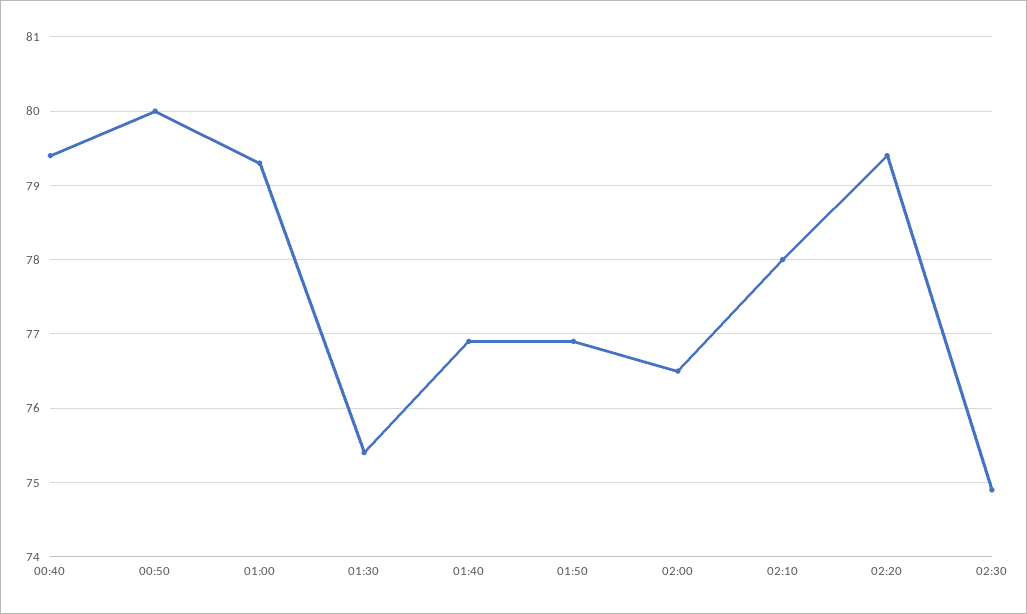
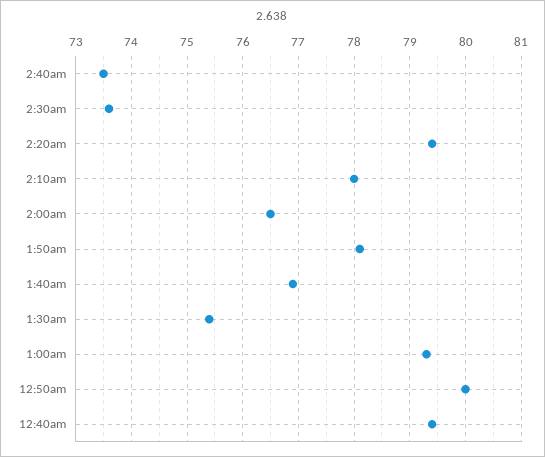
01:50: 76.9 -> 78
02:30: 74.9 -> 73.5
2:40am: none -> 73.5

